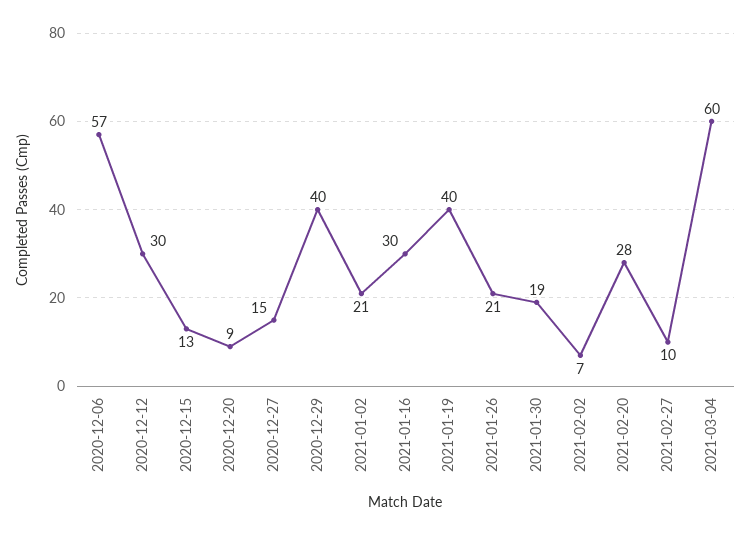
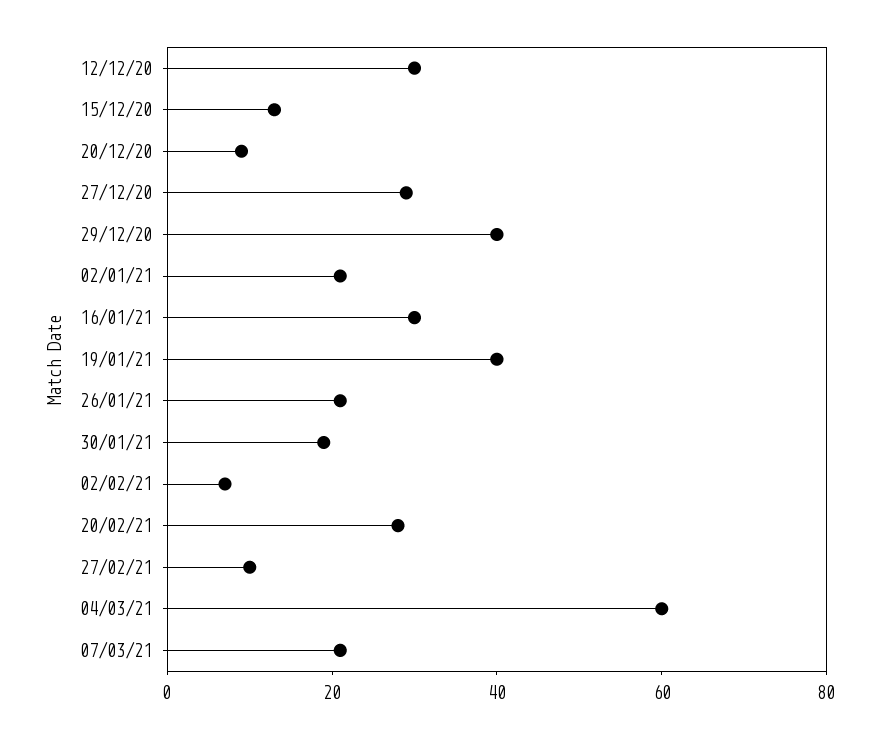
2020-12-06: 57 -> none
2020-12-27: 15 -> 30
07/03/21: none -> 20

